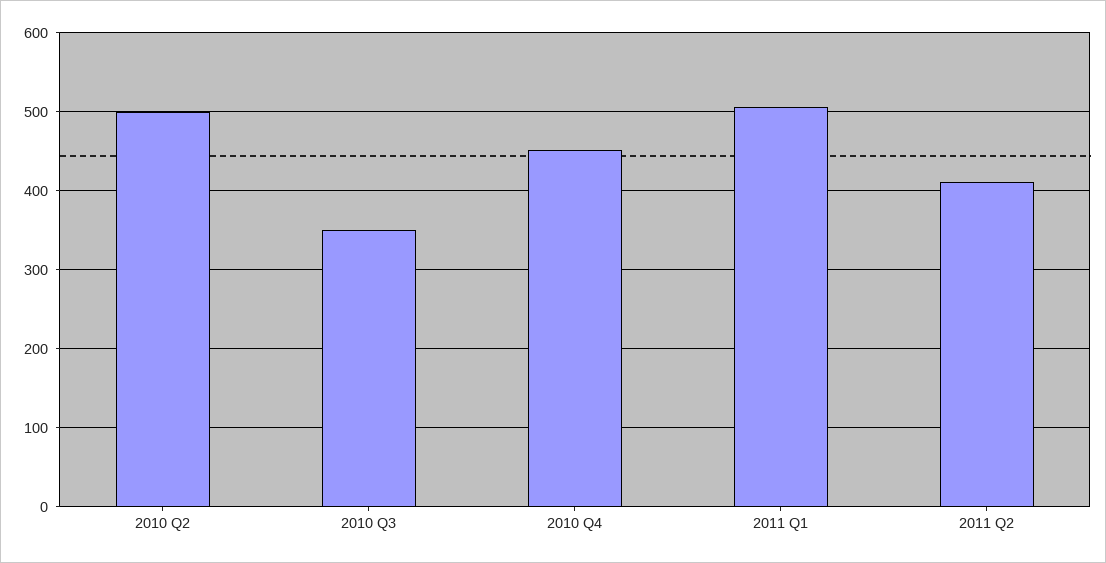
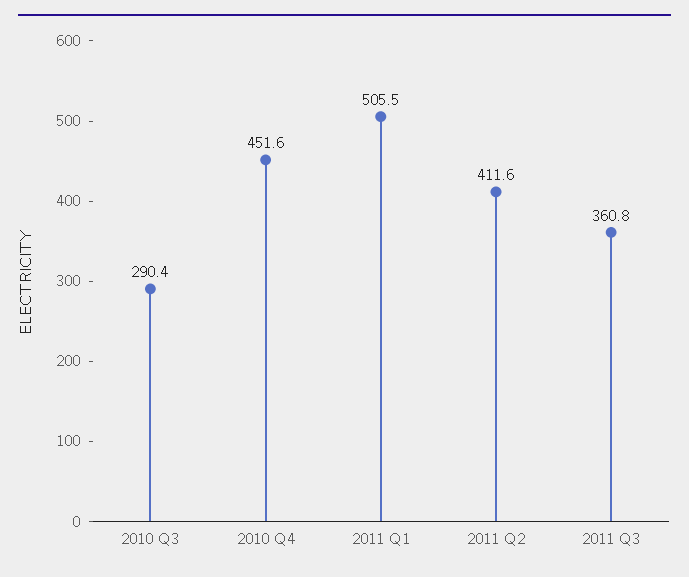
2010 Q2: 500 -> none
2010 Q3: 350 -> 290.4
2011 Q3: none -> 360.8

